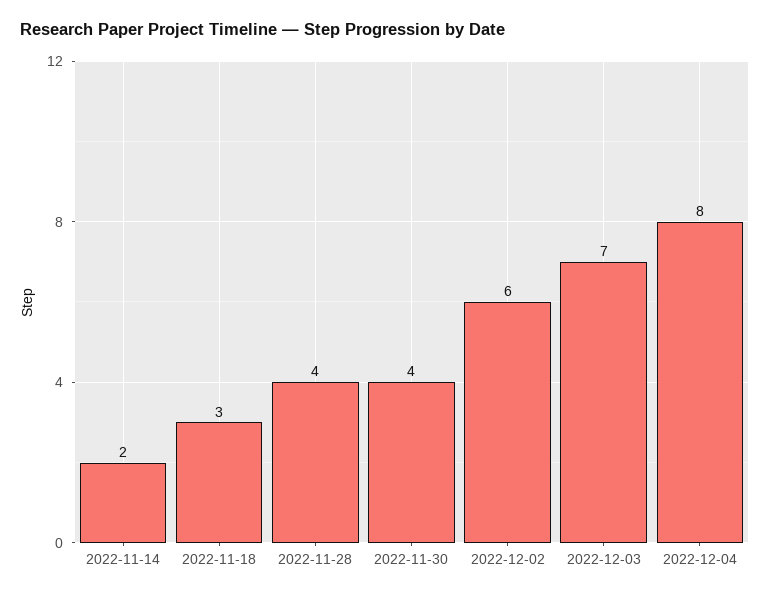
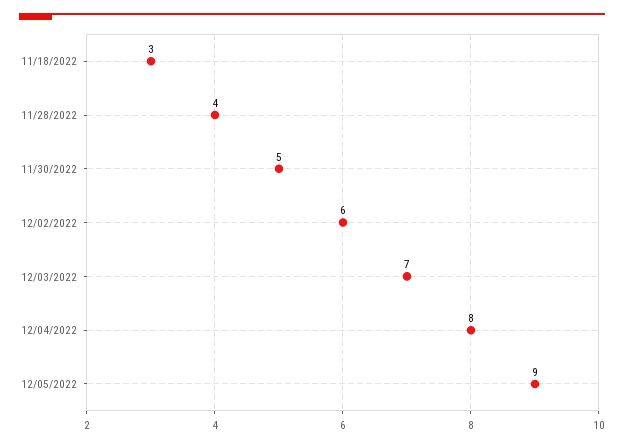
2022-11-14: 2 -> none
2022-11-30: 4 -> 5
12/05/2022: none -> 9

